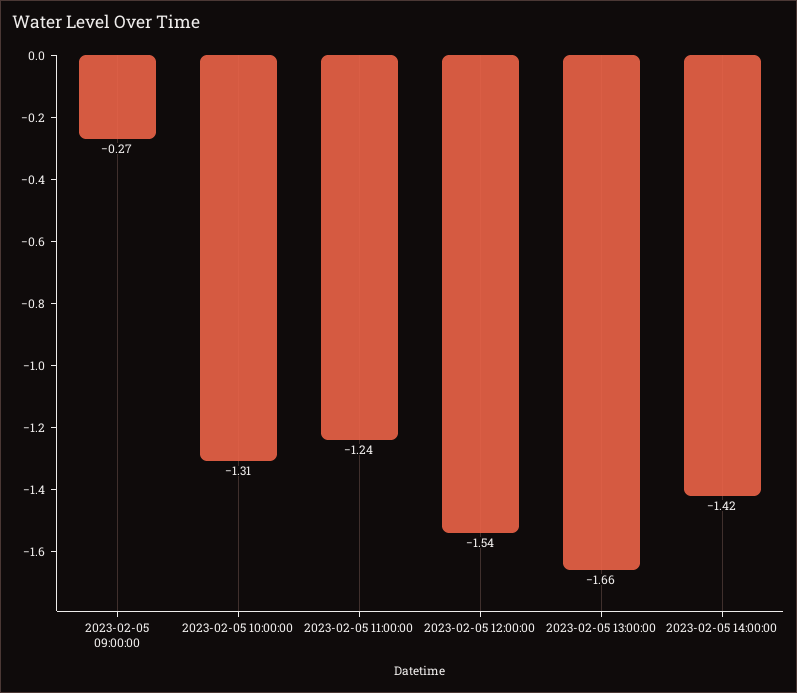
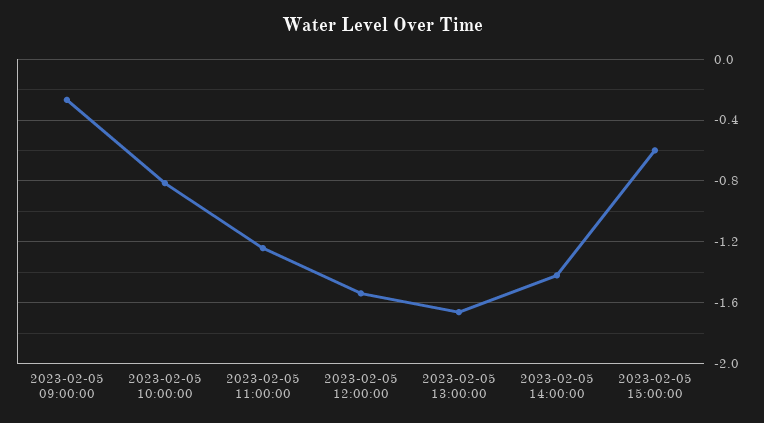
2023-02-05 10:00:00: -1.31 -> -0.8
2023-02-05 15:00:00: none -> -0.6

